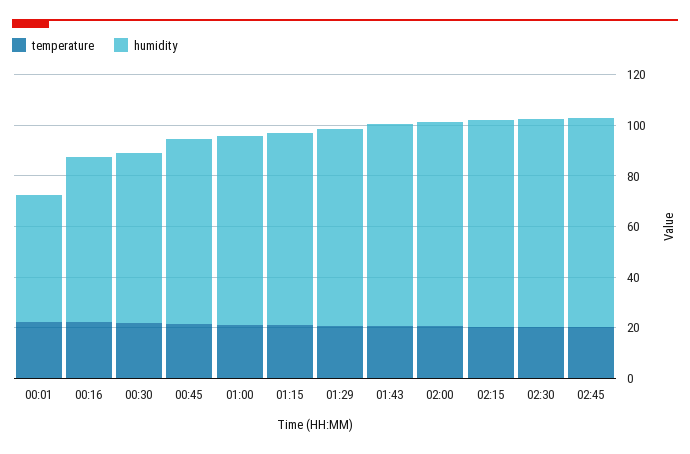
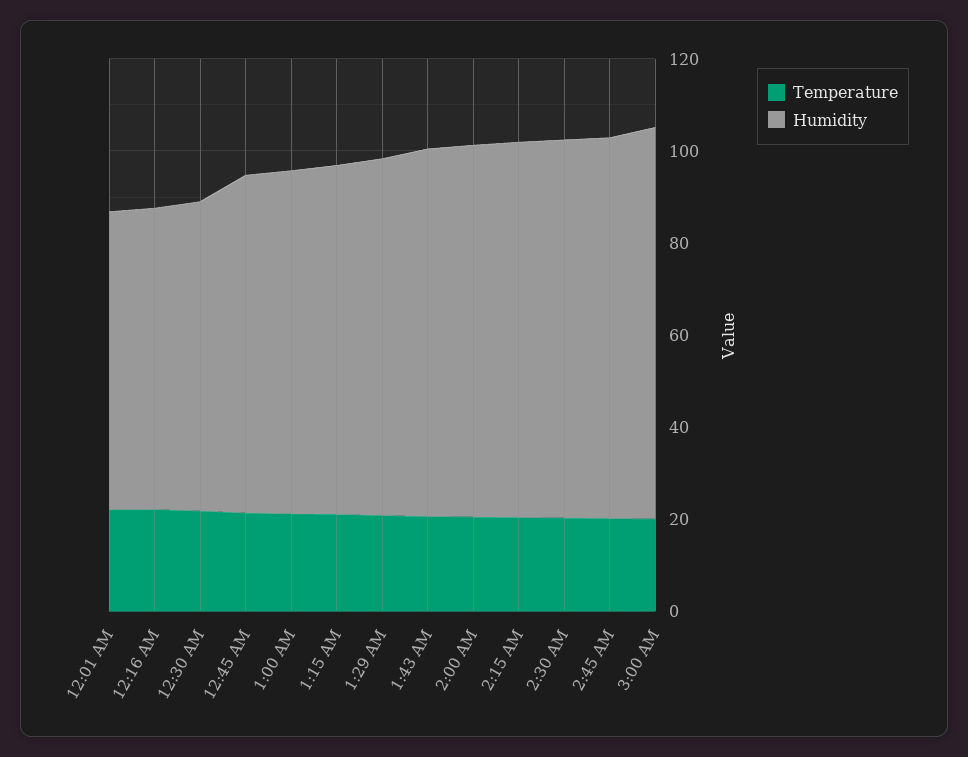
humidity, 00:01: 50 -> 65
temperature, 3:00 AM: none -> 20
humidity, 3:00 AM: none -> 85

